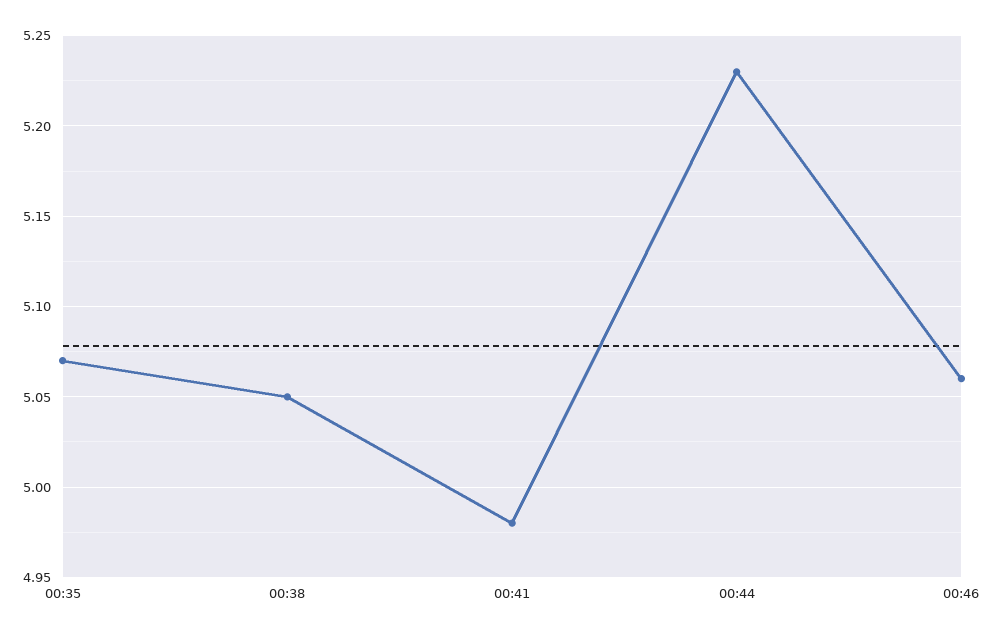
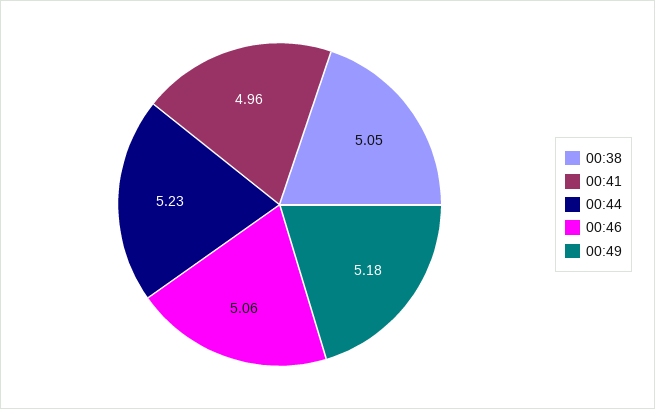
00:35: 5.07 -> none
00:41: 4.98 -> 4.96
00:49: none -> 5.18

